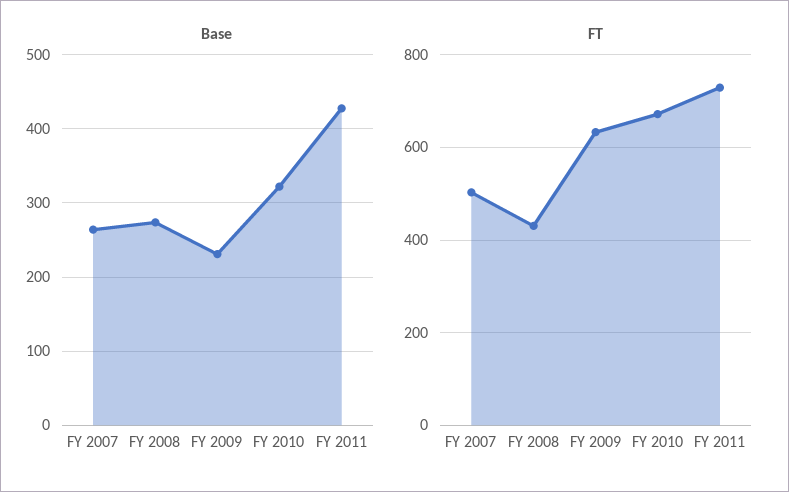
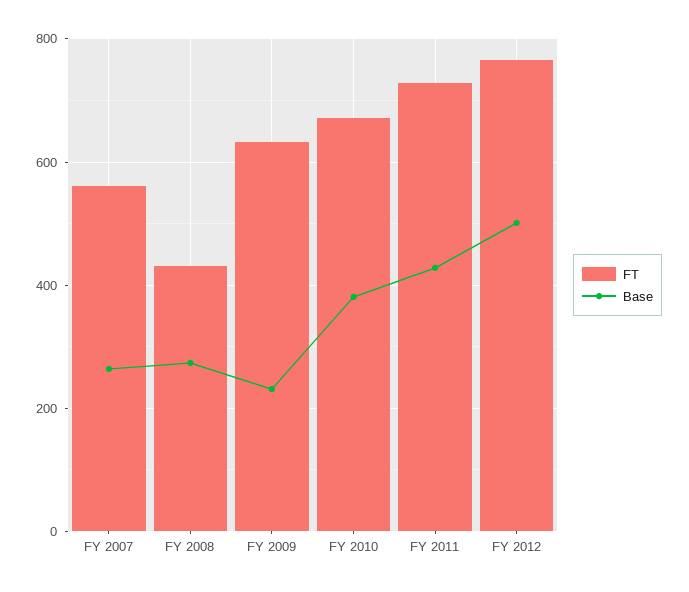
Base, FY 2010: 320 -> 380
FT, FY 2007: 500 -> 560
FT, FY 2012: none -> 760
Base, FY 2012: none -> 500

